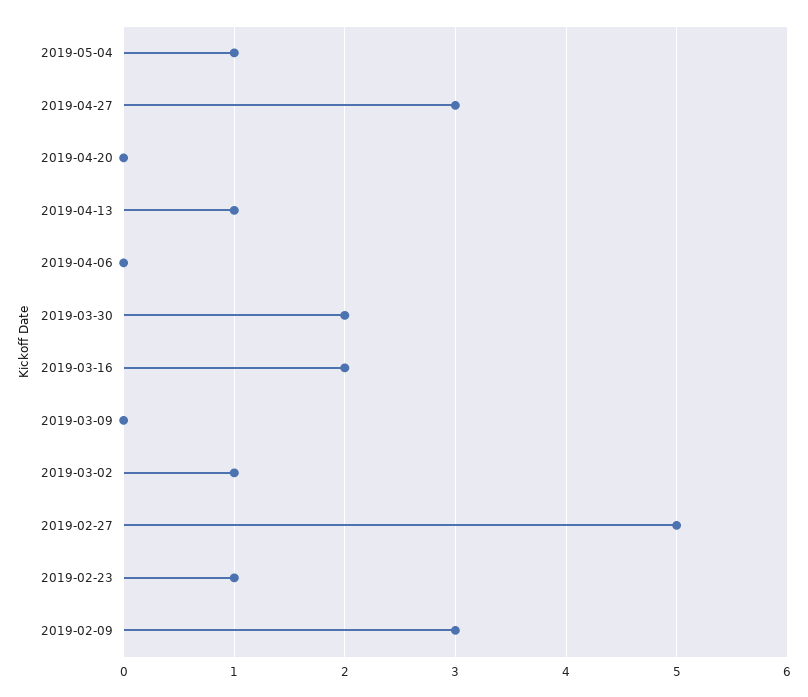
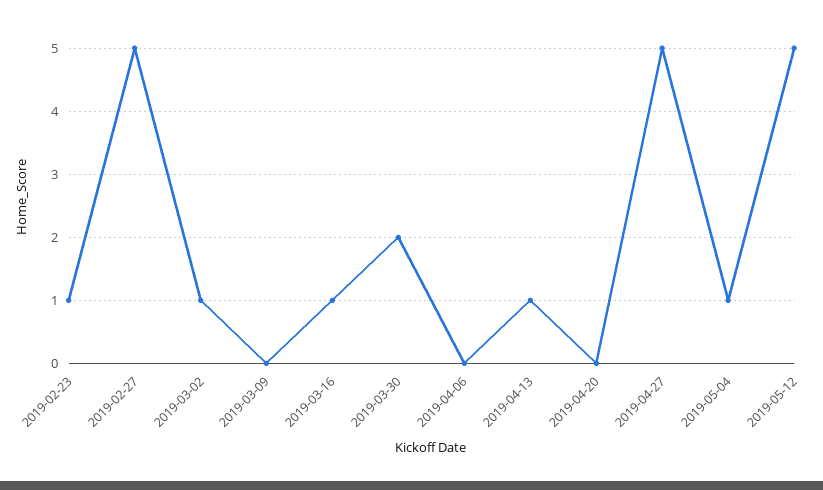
2019-04-27: 3 -> 5
2019-03-16: 2 -> 1
2019-02-09: 3 -> none
2019-05-12: none -> 5

